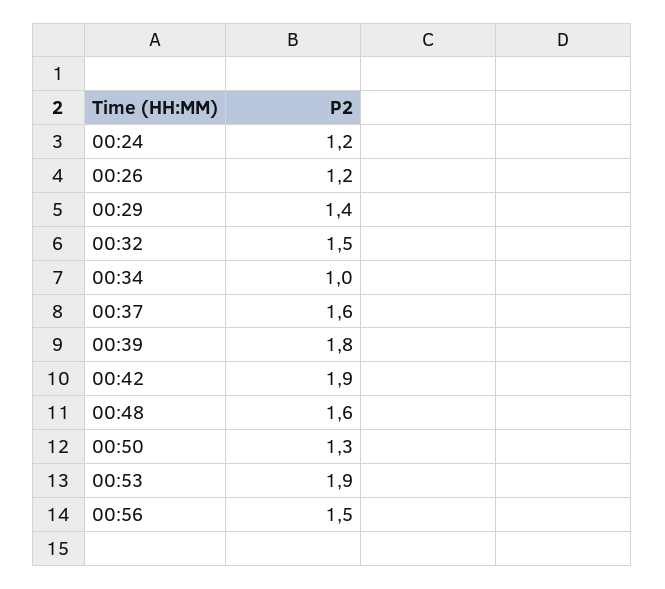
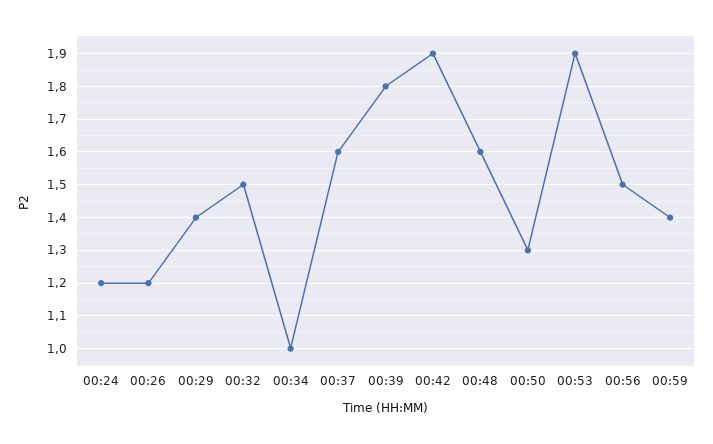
00:59: none -> 1.4

